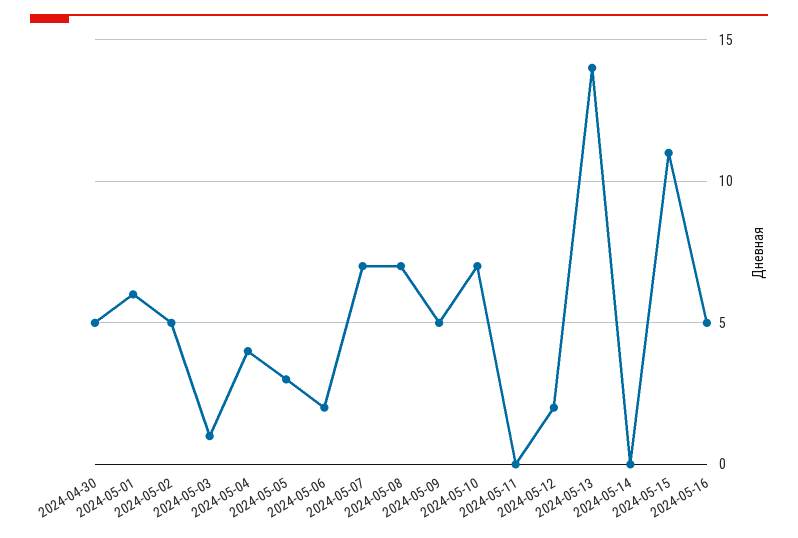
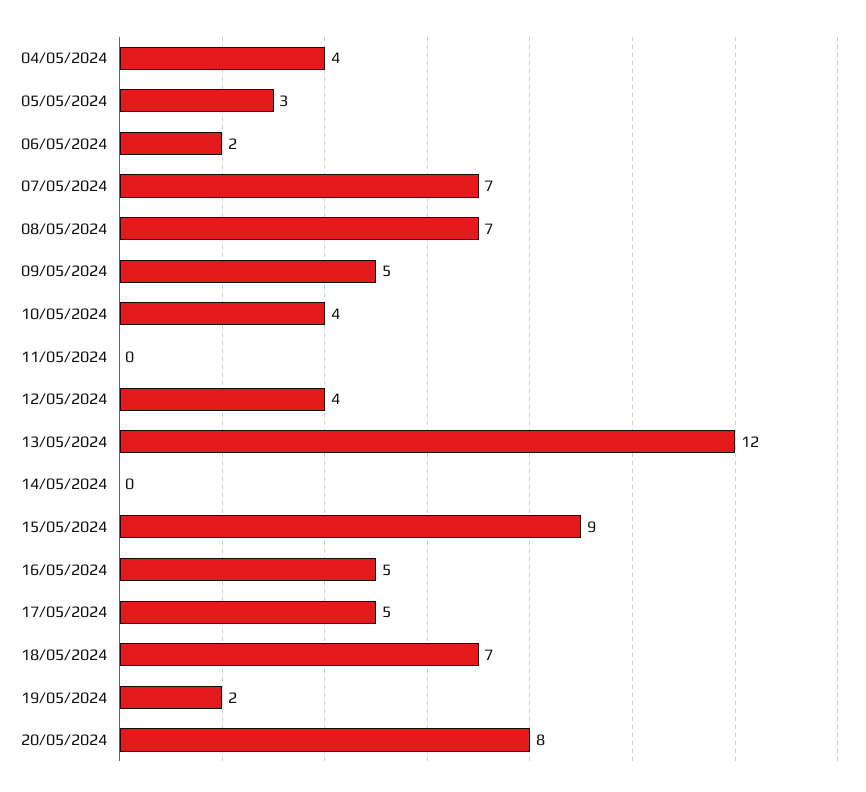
2024-04-30: 5 -> none
2024-05-01: 6 -> none
2024-05-02: 5 -> none
2024-05-03: 1 -> none
2024-05-10: 7 -> 4
2024-05-12: 2 -> 4
2024-05-13: 14 -> 12
2024-05-15: 11 -> 9
17/05/2024: none -> 5
18/05/2024: none -> 7
19/05/2024: none -> 2
20/05/2024: none -> 8

